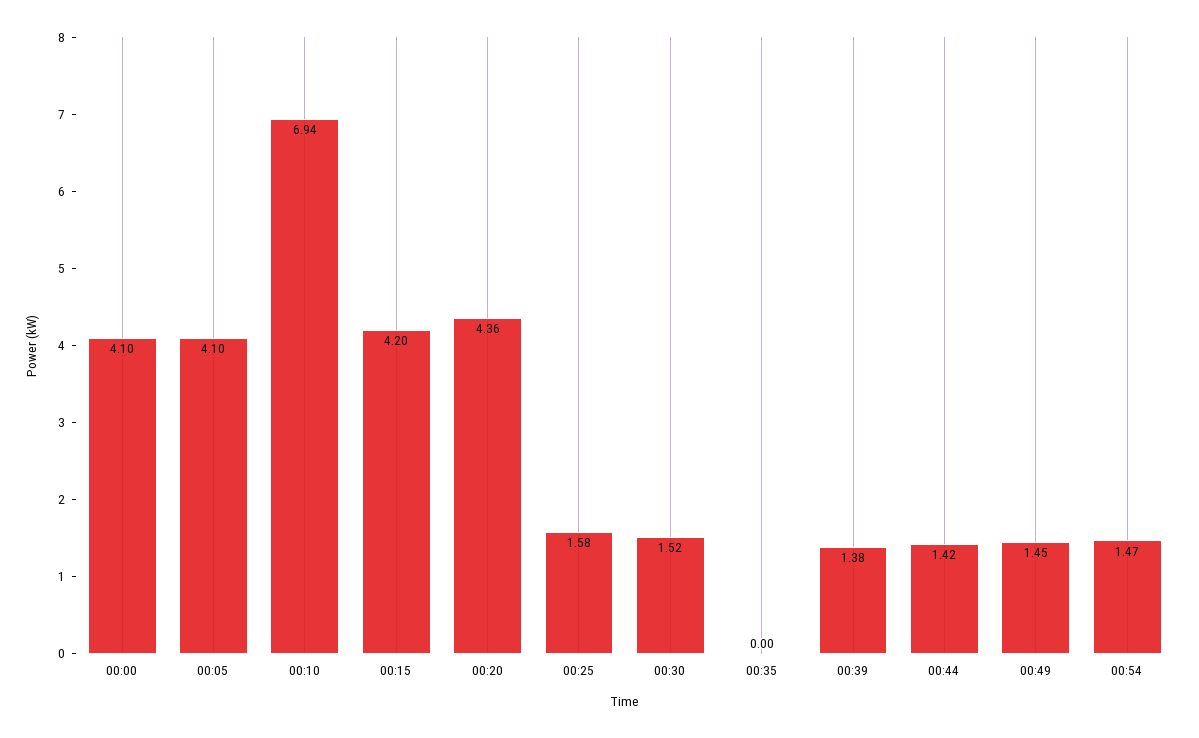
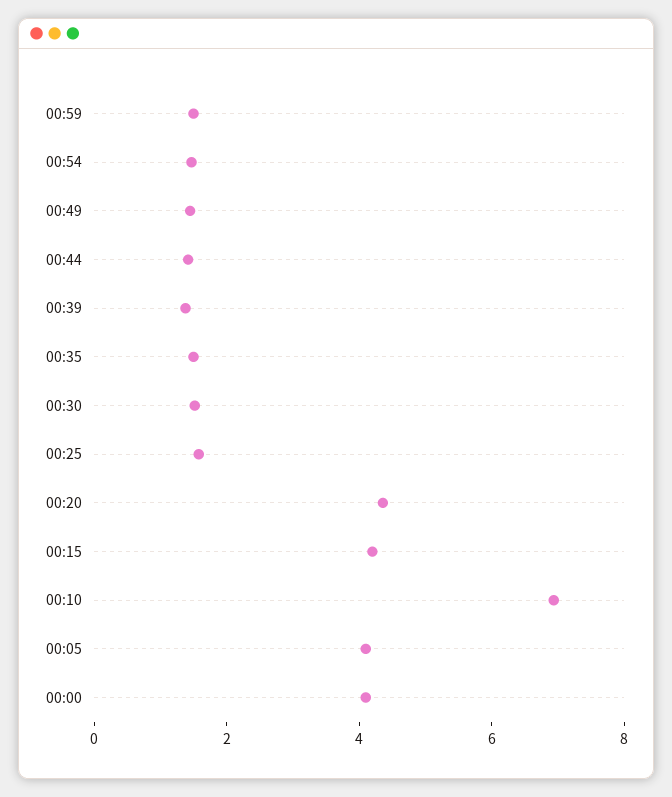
00:35: 0 -> 1.5
00:59: none -> 1.5

